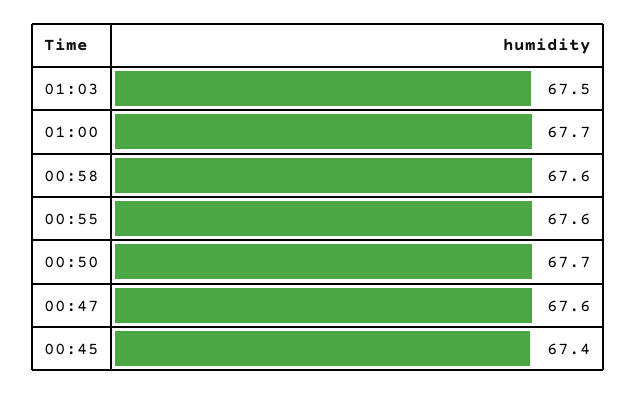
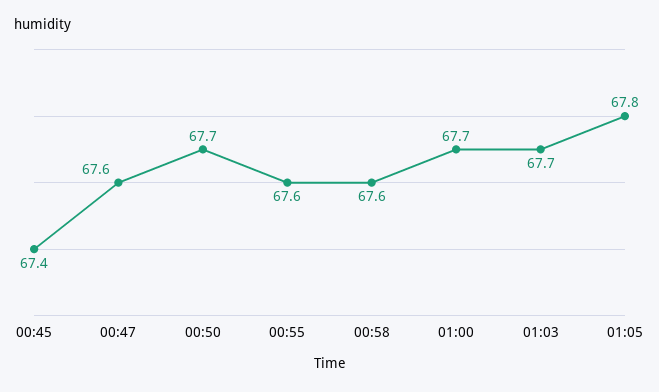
01:03: 67.5 -> 67.7
01:05: none -> 67.8

